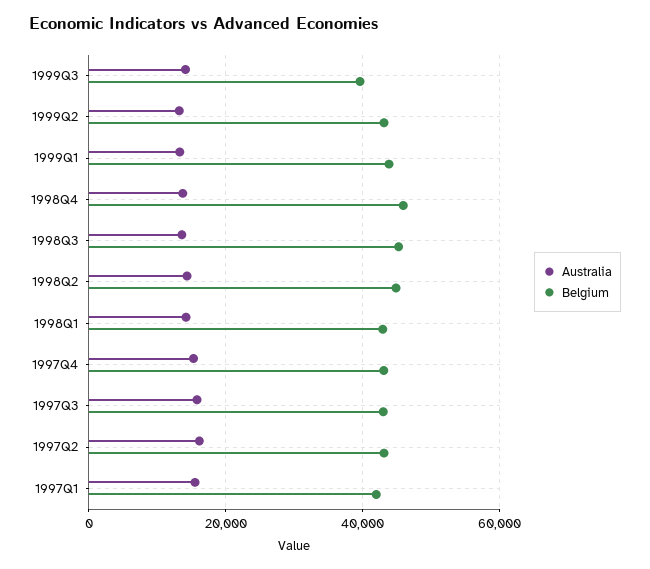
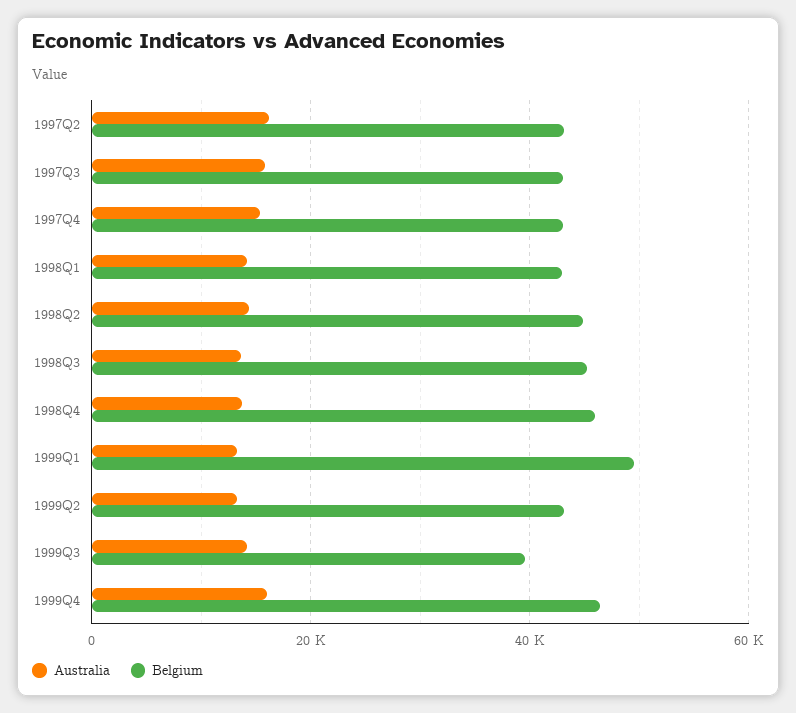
Belgium, 1999Q1: 44000 -> 50000
Australia, 1997Q1: 16000 -> none
Belgium, 1997Q1: 42000 -> none
Australia, 1999Q4: none -> 16000
Belgium, 1999Q4: none -> 46000

